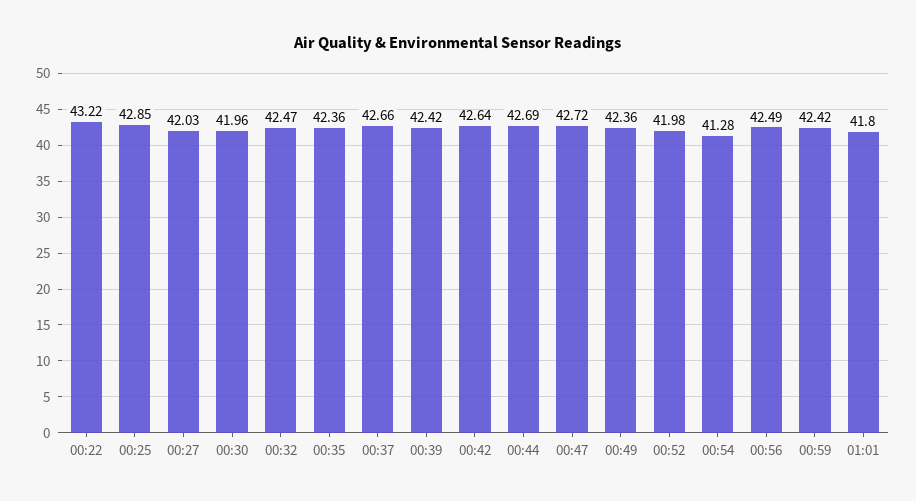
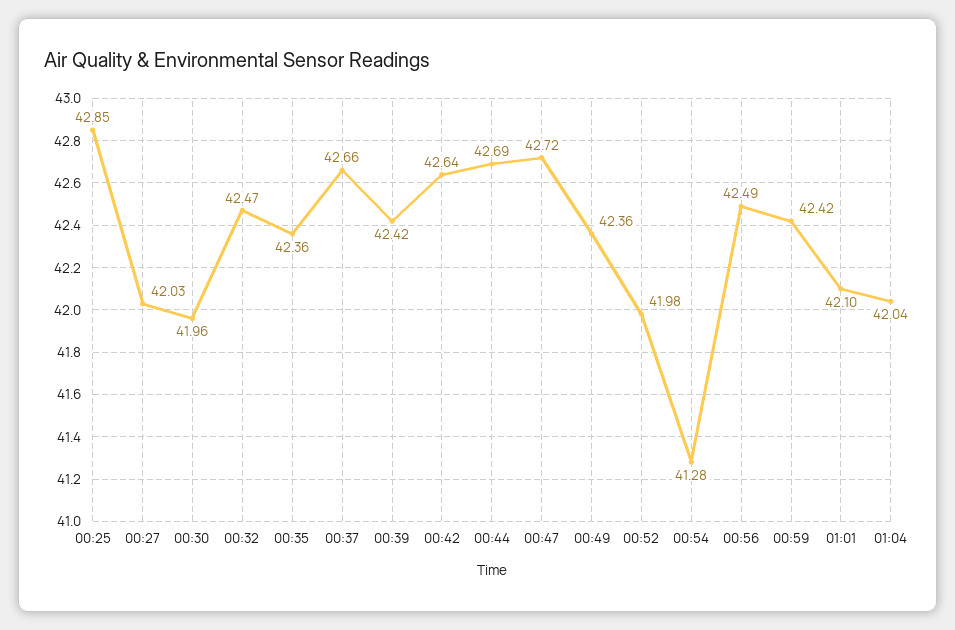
00:22: 43.22 -> none
01:01: 41.8 -> 42.1
01:04: none -> 42.04

